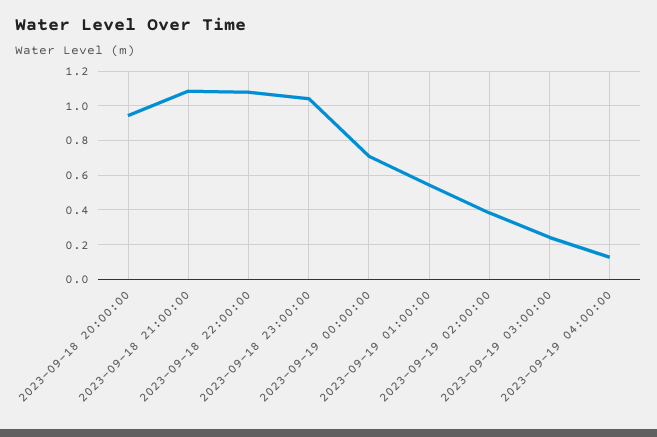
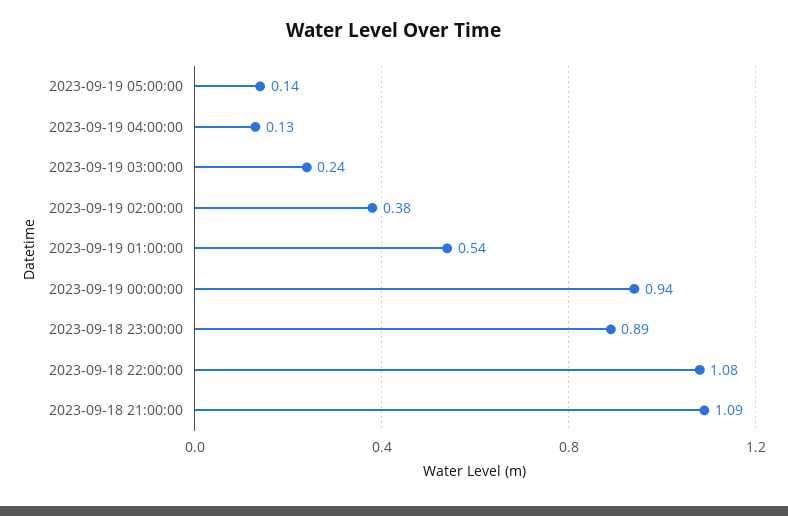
2023-09-18 20:00:00: 0.95 -> none
2023-09-18 23:00:00: 1.05 -> 0.89
2023-09-19 00:00:00: 0.7 -> 0.94
2023-09-19 05:00:00: none -> 0.14

